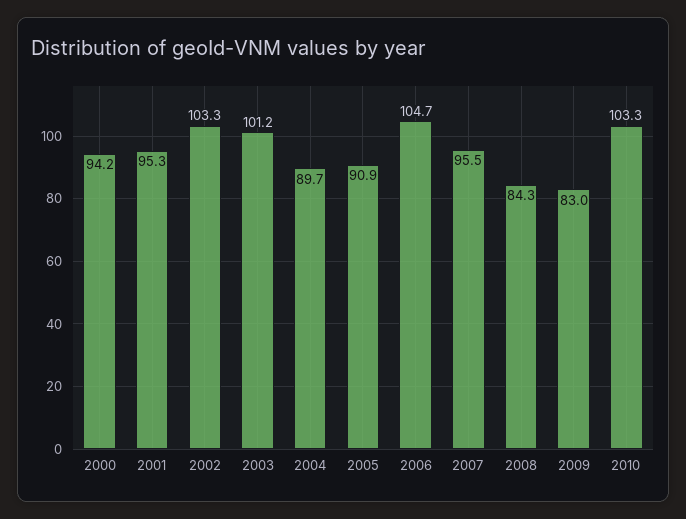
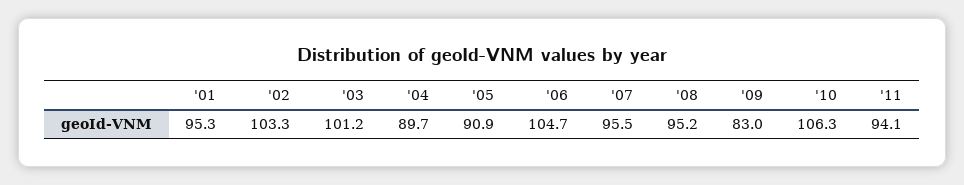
2000: 94.2 -> none
2008: 84.3 -> 95.2
2010: 103.3 -> 106.3
'11: none -> 94.1

